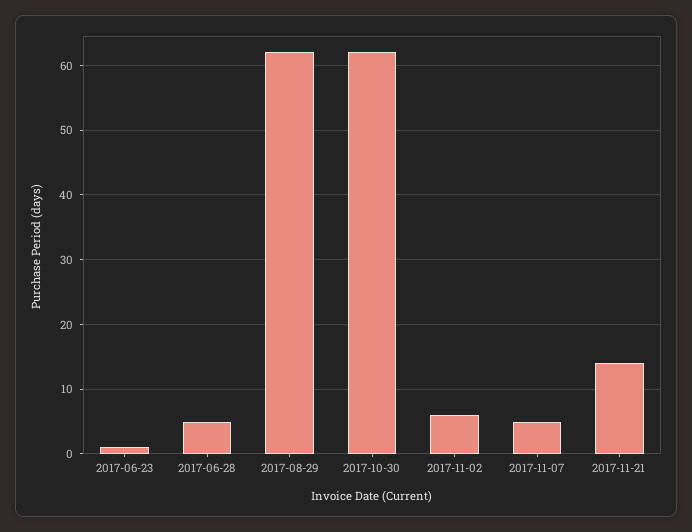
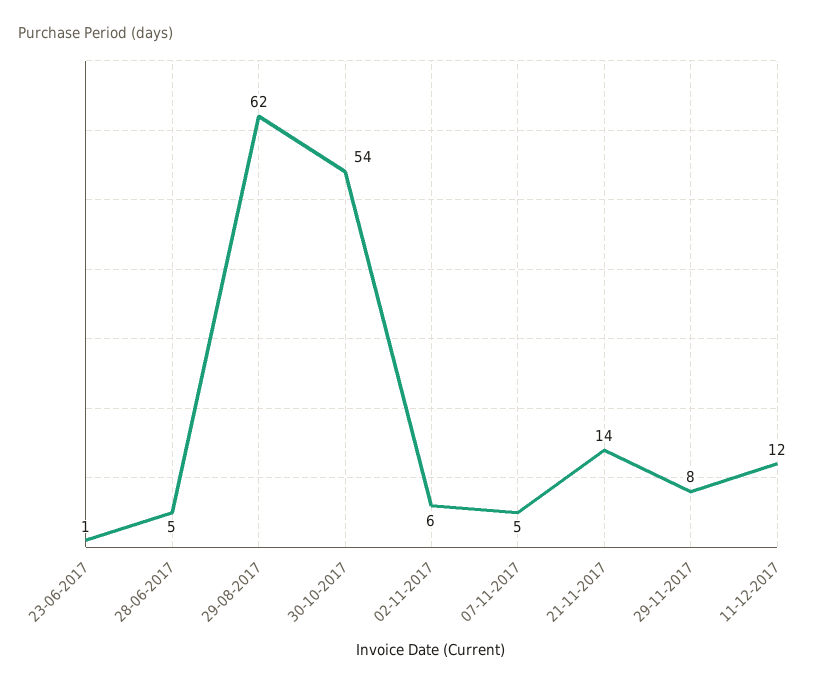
2017-10-30: 62 -> 54
29-11-2017: none -> 8
11-12-2017: none -> 12

